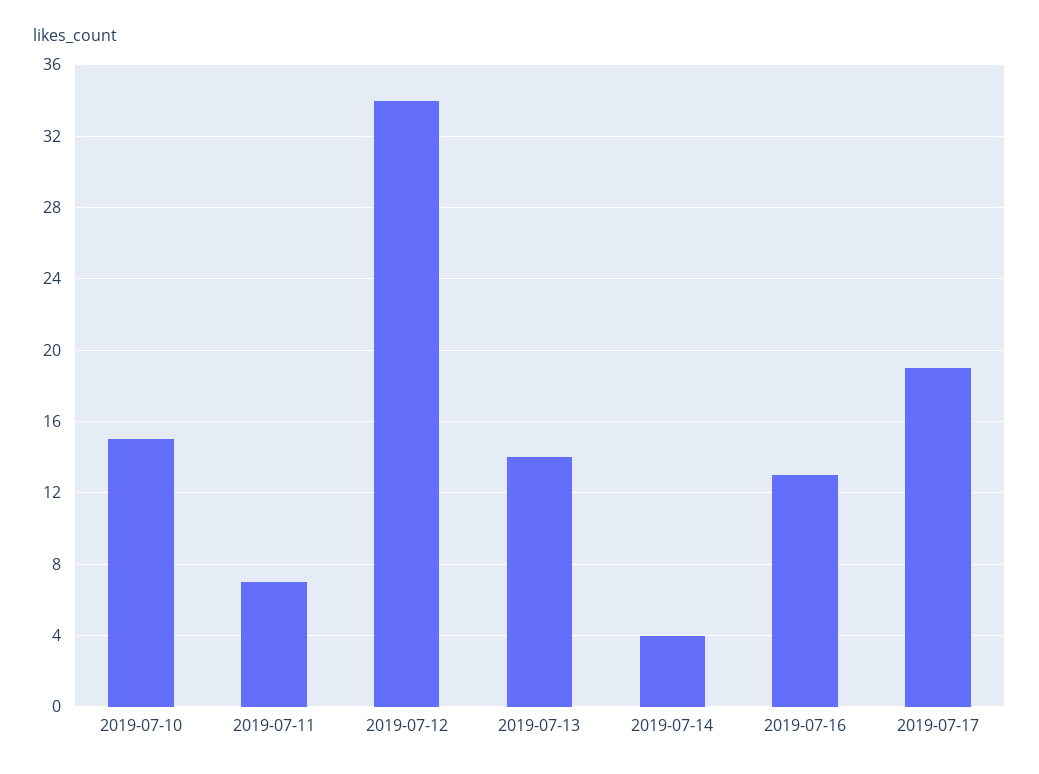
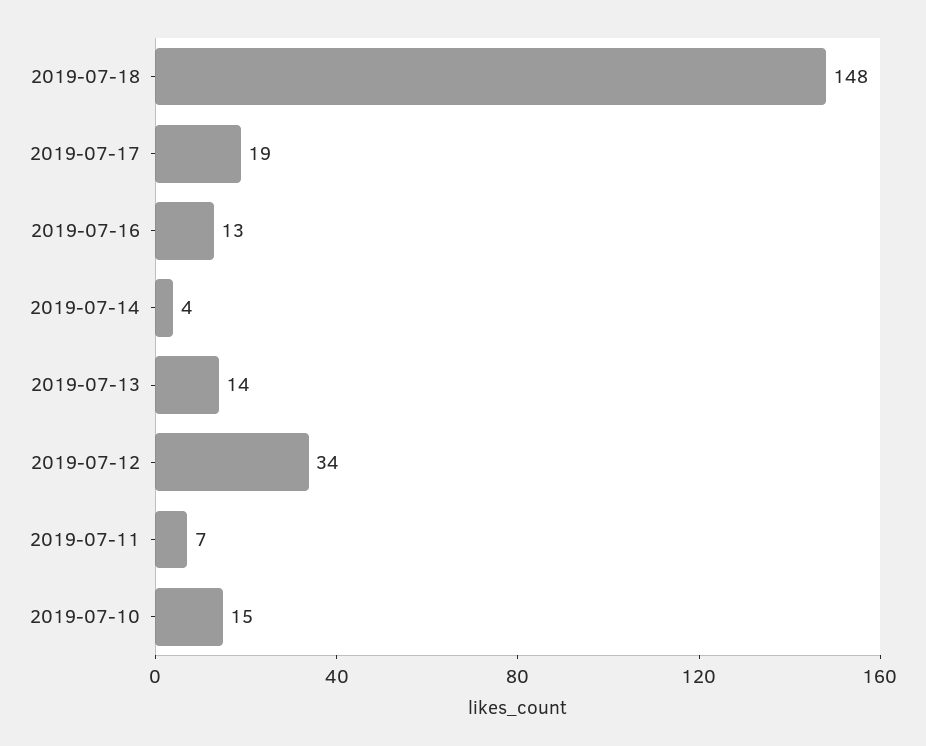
2019-07-18: none -> 148

